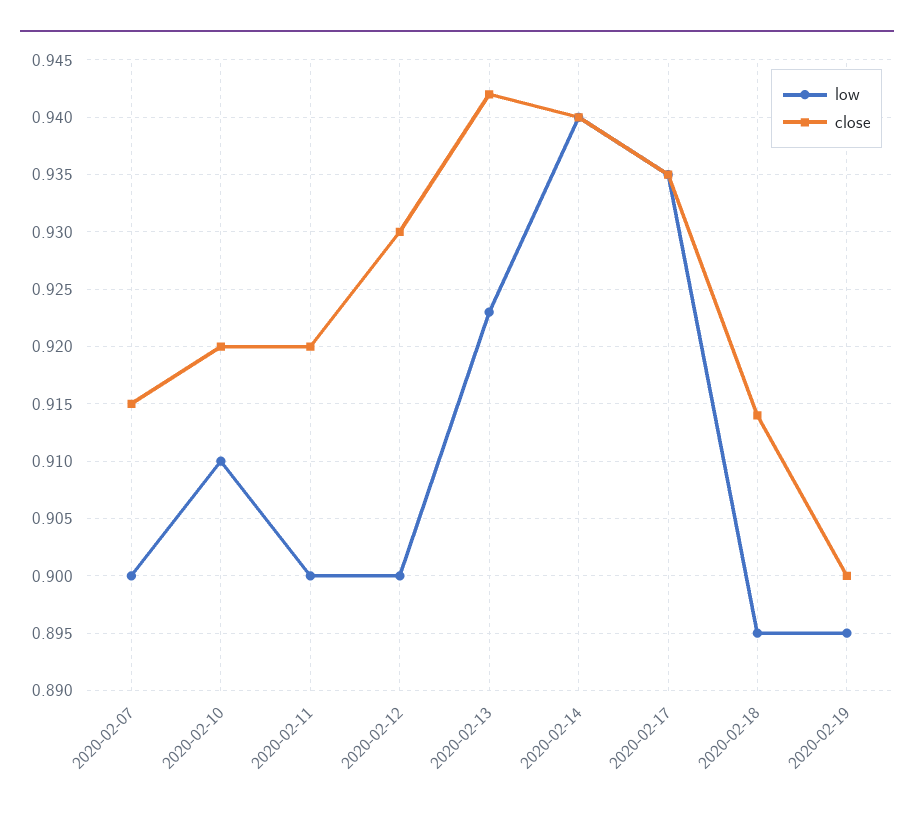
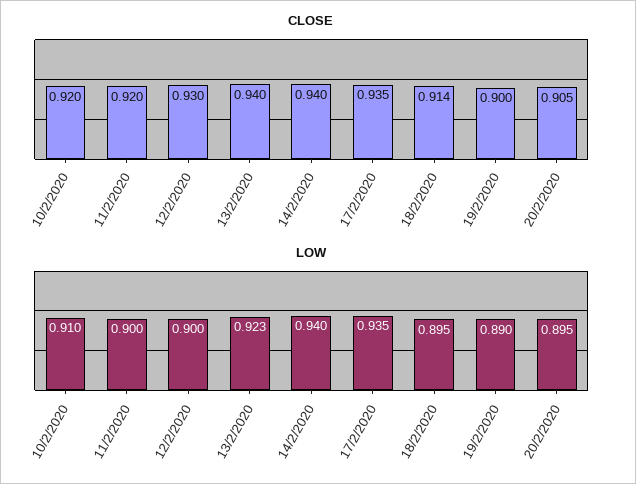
low, 2020-02-07: 0.9 -> none
close, 2020-02-07: 0.915 -> none
close, 2020-02-13: 0.942 -> 0.94
low, 2020-02-19: 0.895 -> 0.89
close, 20/2/2020: none -> 0.905
low, 20/2/2020: none -> 0.895

